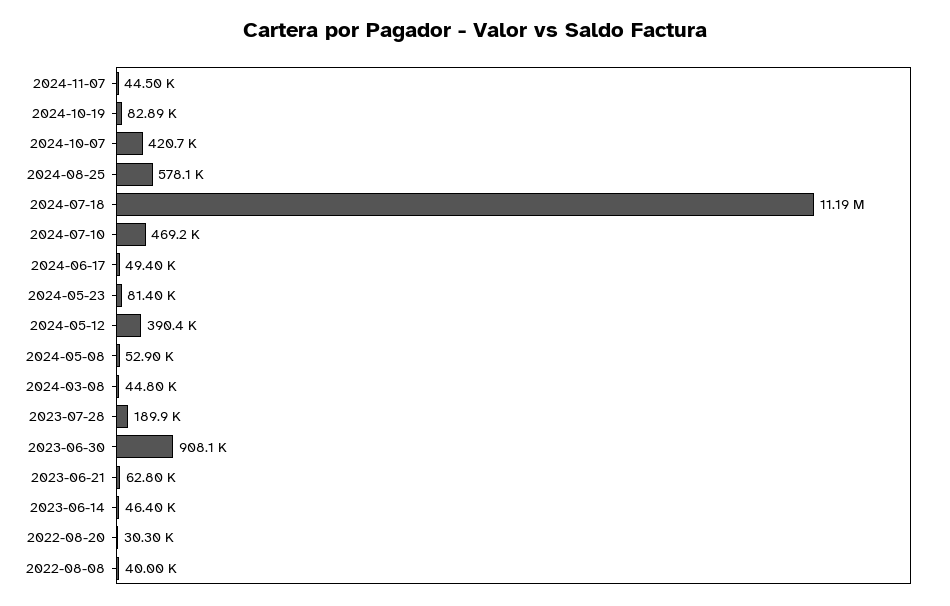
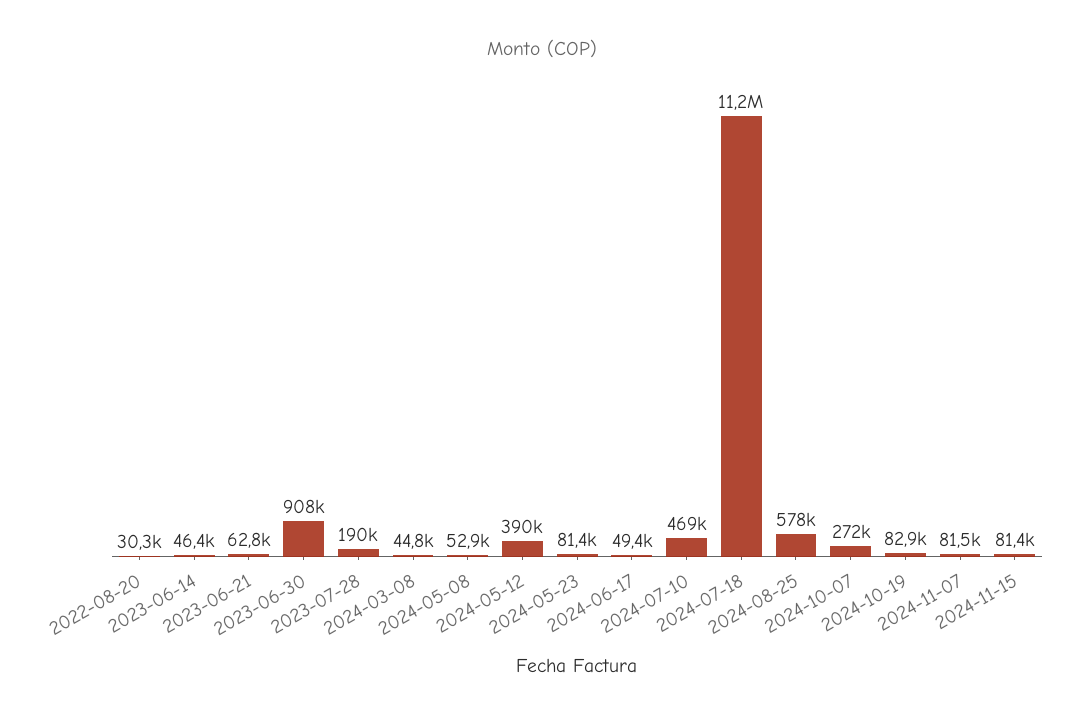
2024-11-07: 44500 -> 81500
2024-10-07: 420700 -> 272000
2022-08-08: 40000 -> none
2024-11-15: none -> 81400

